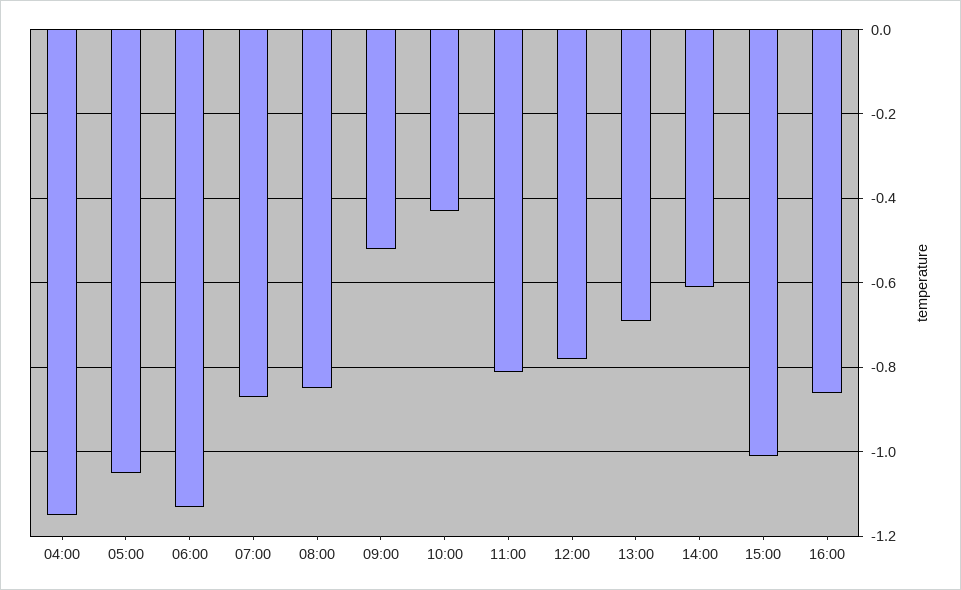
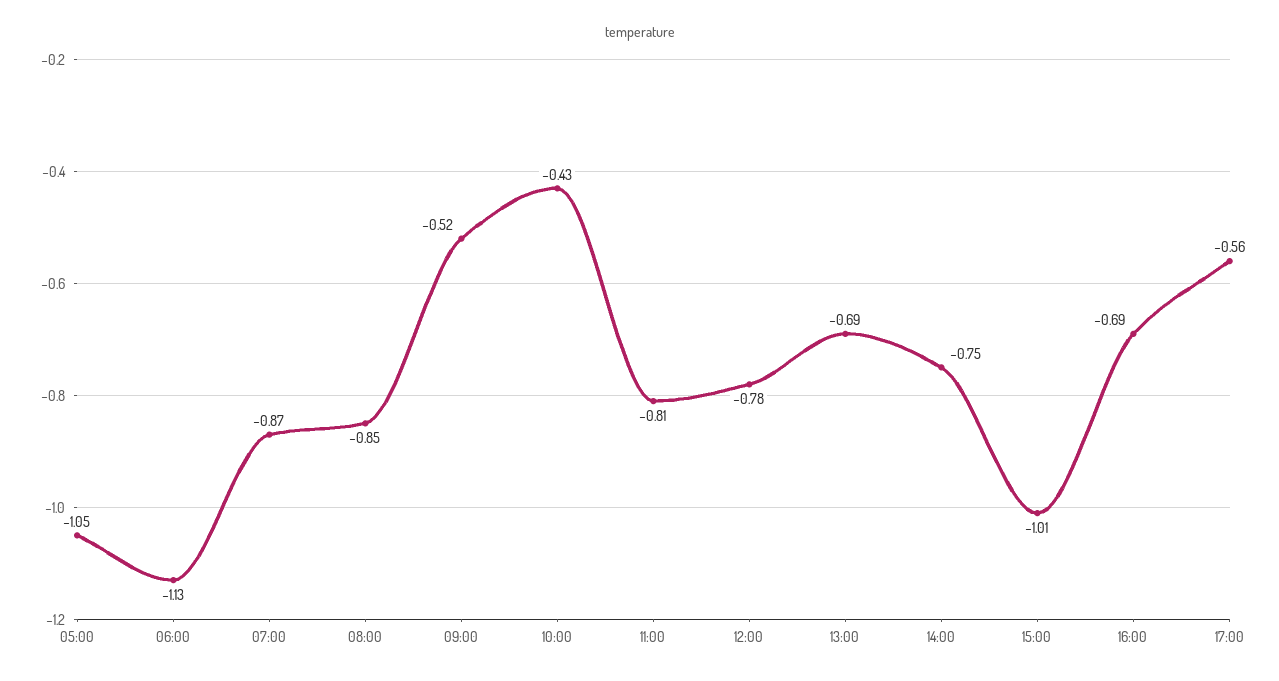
04:00: -1.15 -> none
14:00: -0.6 -> -0.75
16:00: -0.85 -> -0.69
17:00: none -> -0.56

